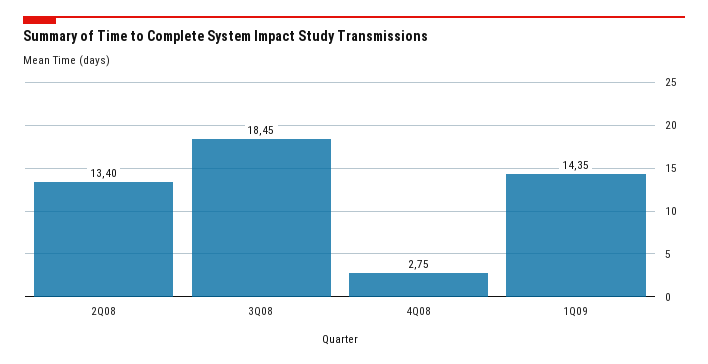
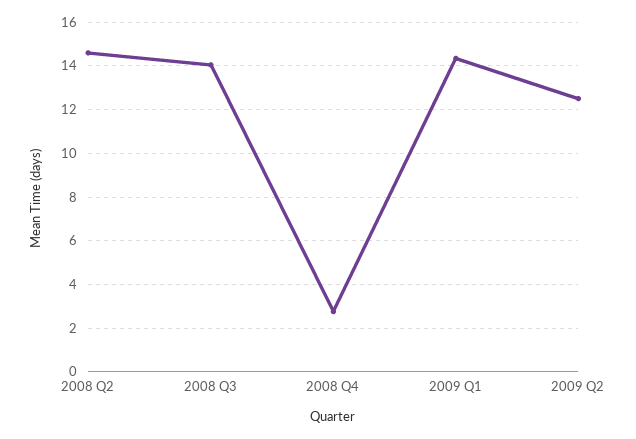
2Q08: 13.4 -> 14.5
3Q08: 18.45 -> 14
2009 Q2: none -> 12.5

